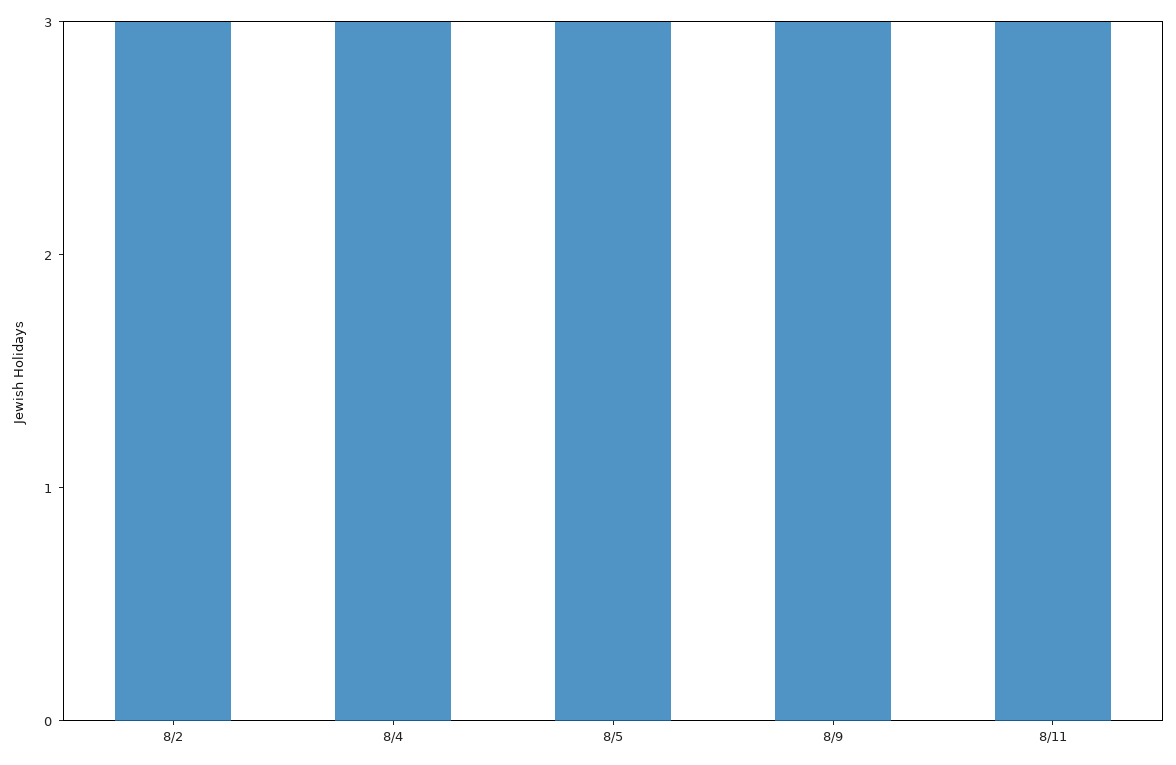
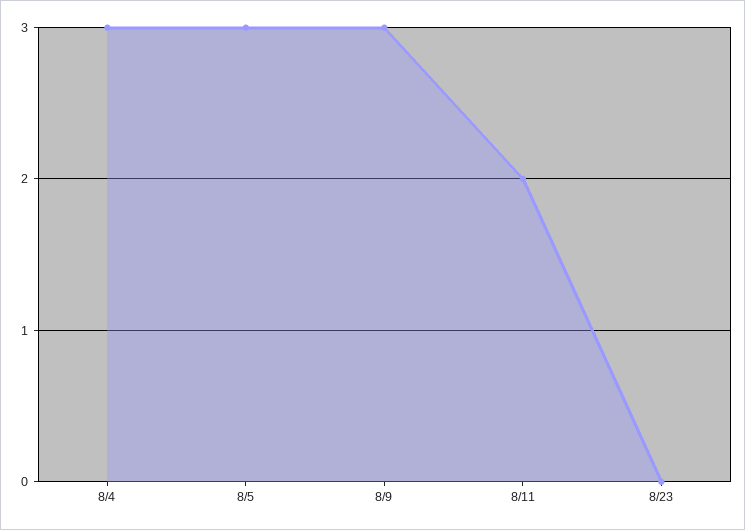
8/2: 3 -> none
8/11: 3 -> 2
8/23: none -> 0

